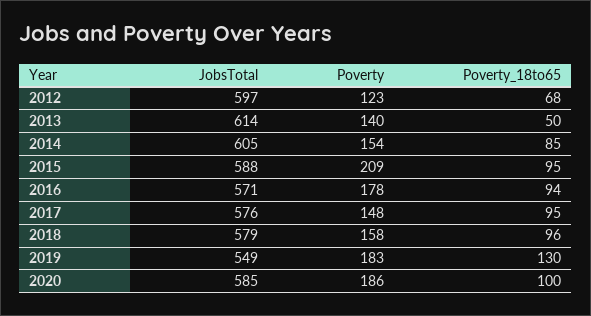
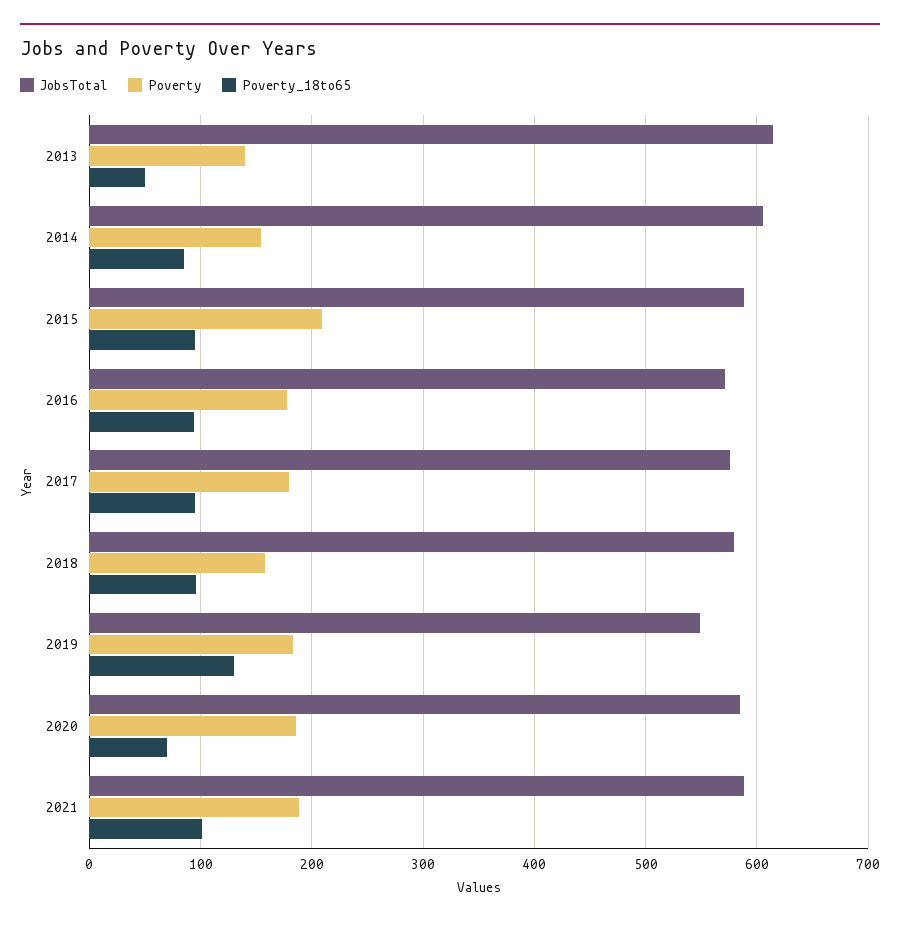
JobsTotal, 2012: 597 -> none
Poverty, 2012: 123 -> none
Poverty_18to65, 2012: 68 -> none
Poverty, 2017: 148 -> 180
Poverty_18to65, 2020: 100 -> 70
JobsTotal, 2021: none -> 590
Poverty, 2021: none -> 190
Poverty_18to65, 2021: none -> 100

